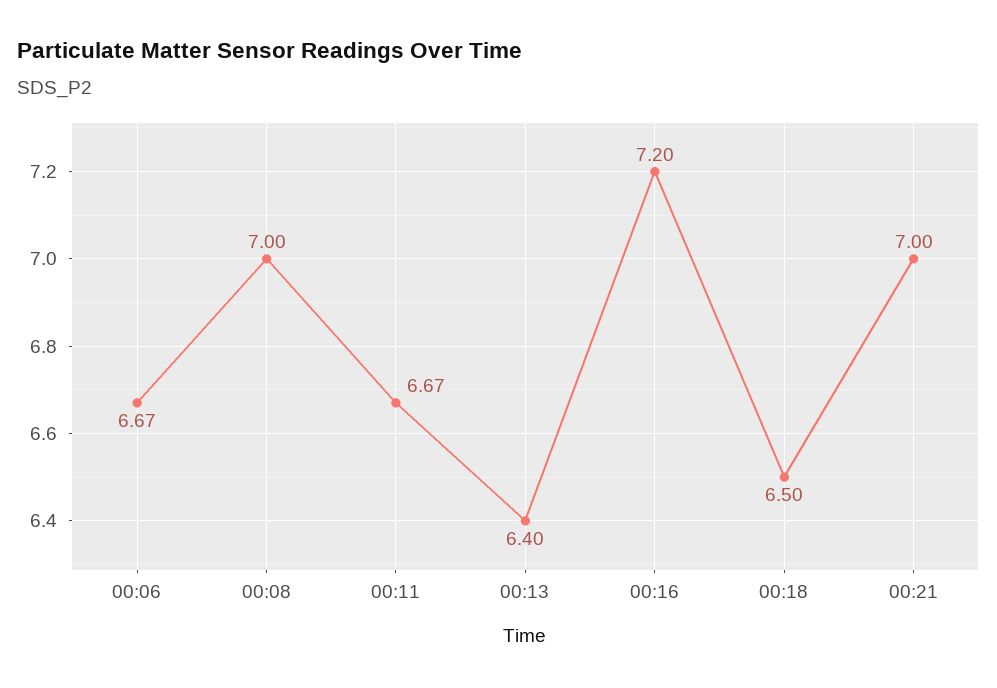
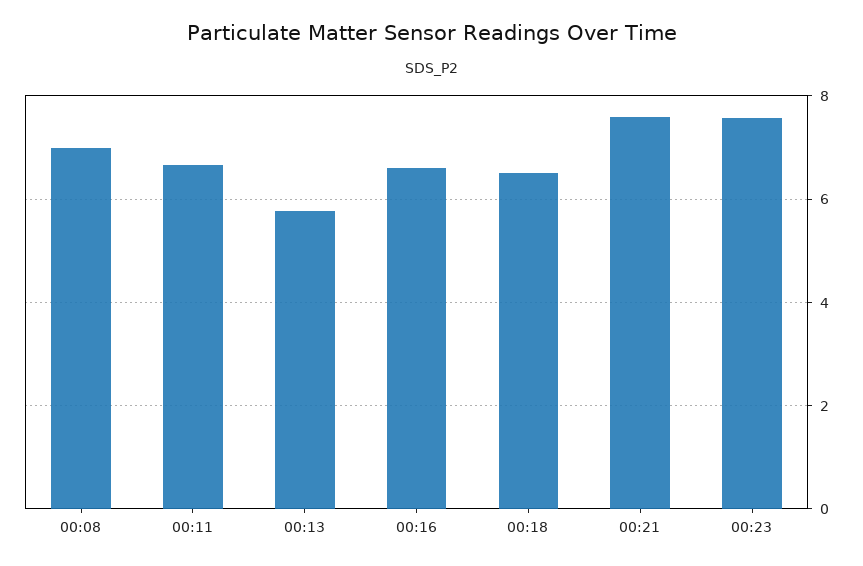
00:06: 6.67 -> none
00:13: 6.4 -> 5.8
00:16: 7.2 -> 6.6
00:21: 7 -> 7.6
00:23: none -> 7.6

